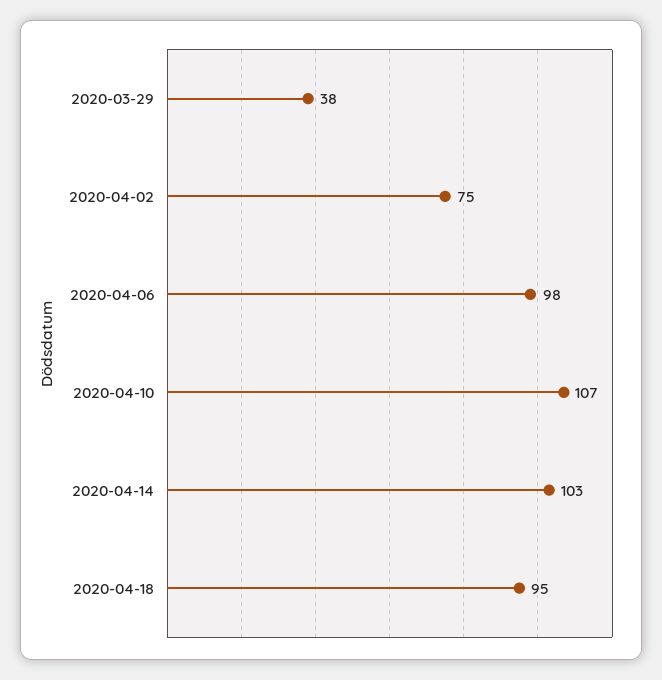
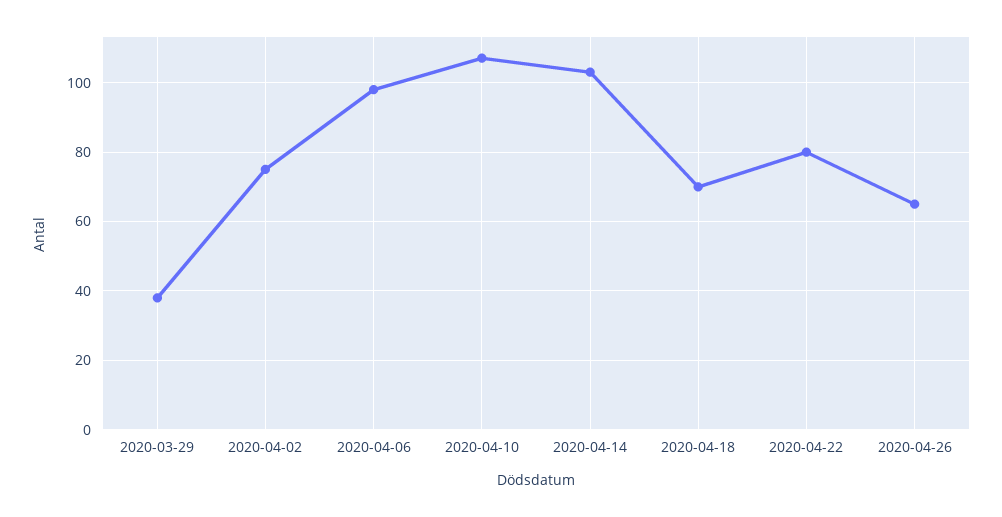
2020-04-18: 95 -> 70
2020-04-22: none -> 80
2020-04-26: none -> 65

